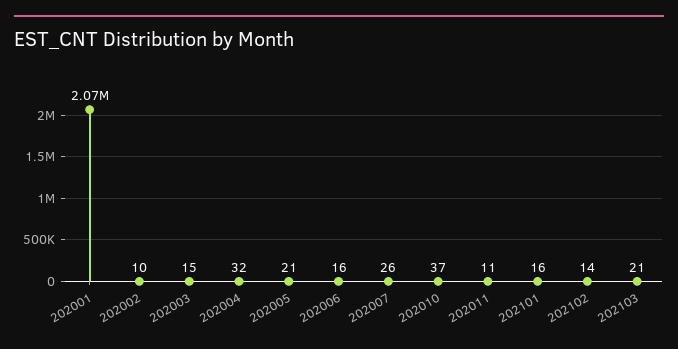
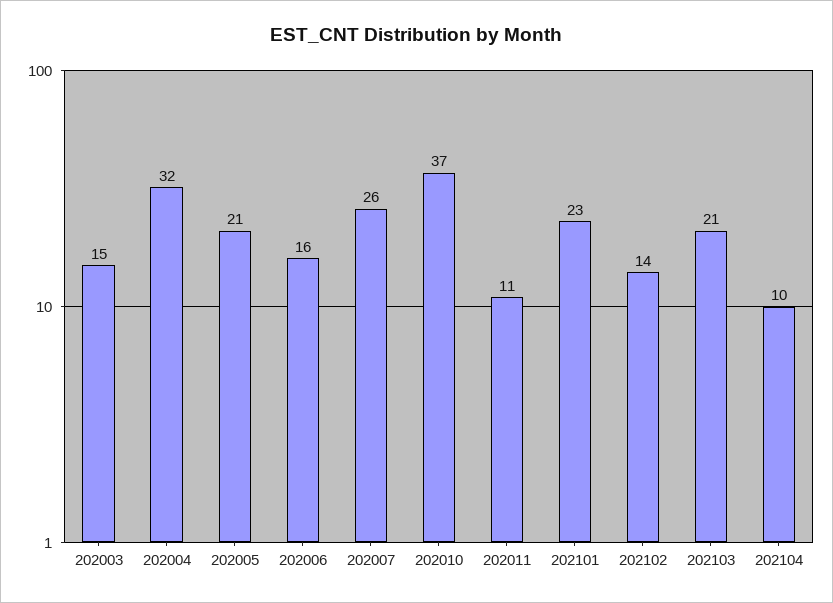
202001: 2070000 -> none
202002: 10 -> none
202101: 16 -> 23
202104: none -> 10

